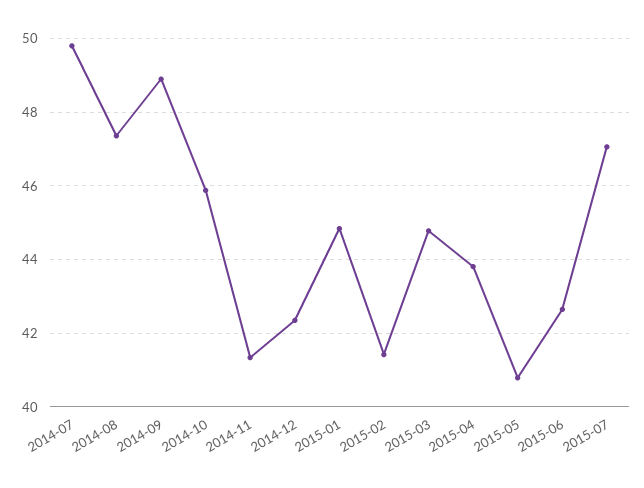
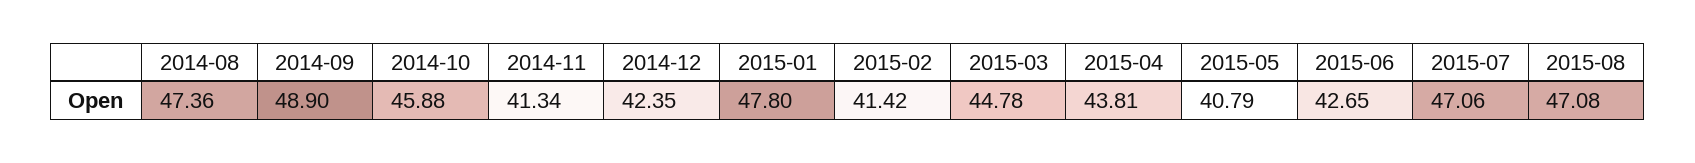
2014-07: 49.8 -> none
2015-01: 44.8 -> 47.8
2015-08: none -> 47.08

